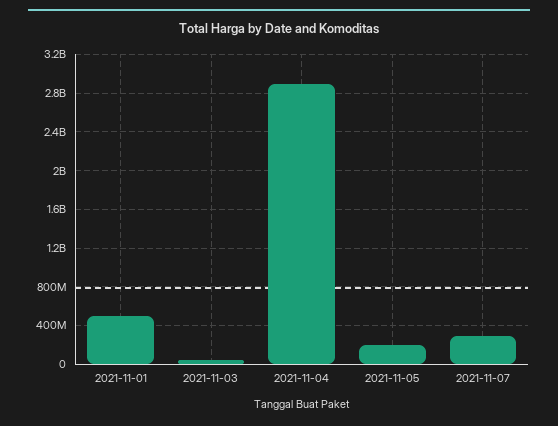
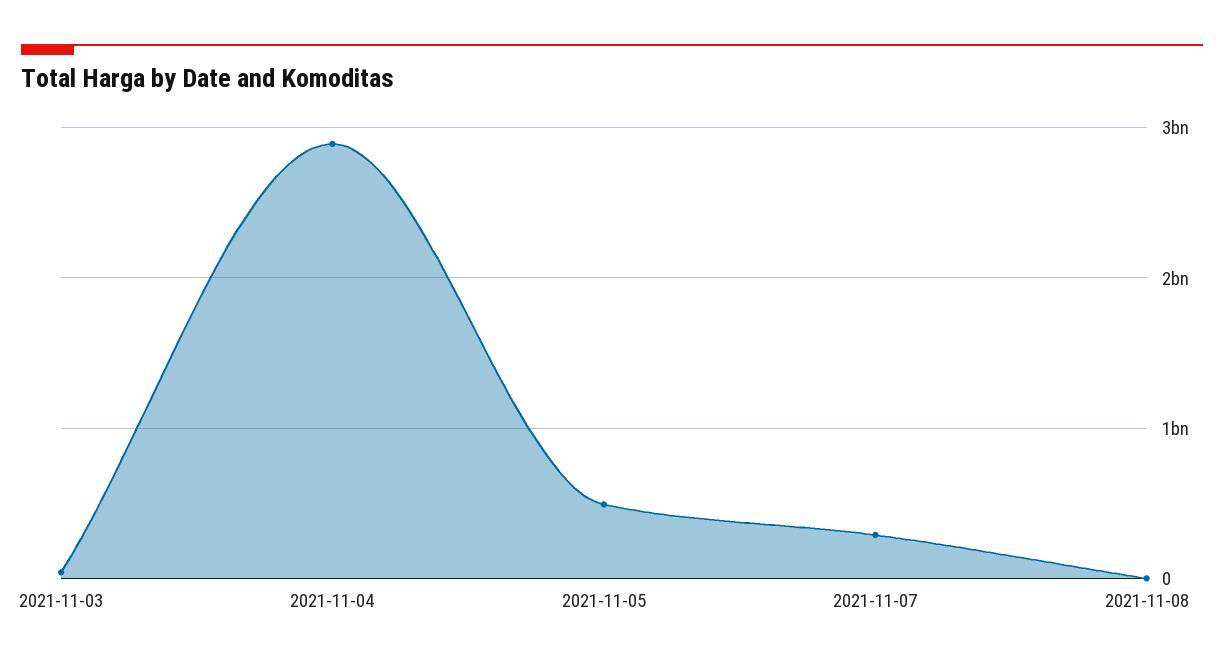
2021-11-01: 500000000 -> none
2021-11-05: 200000000 -> 500000000
2021-11-08: none -> 0

